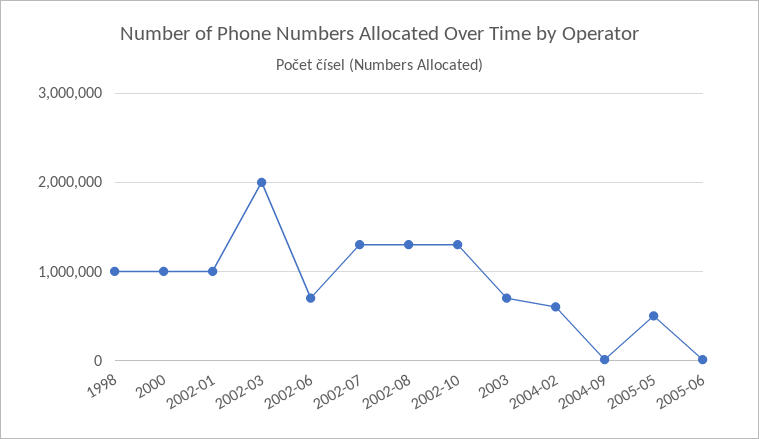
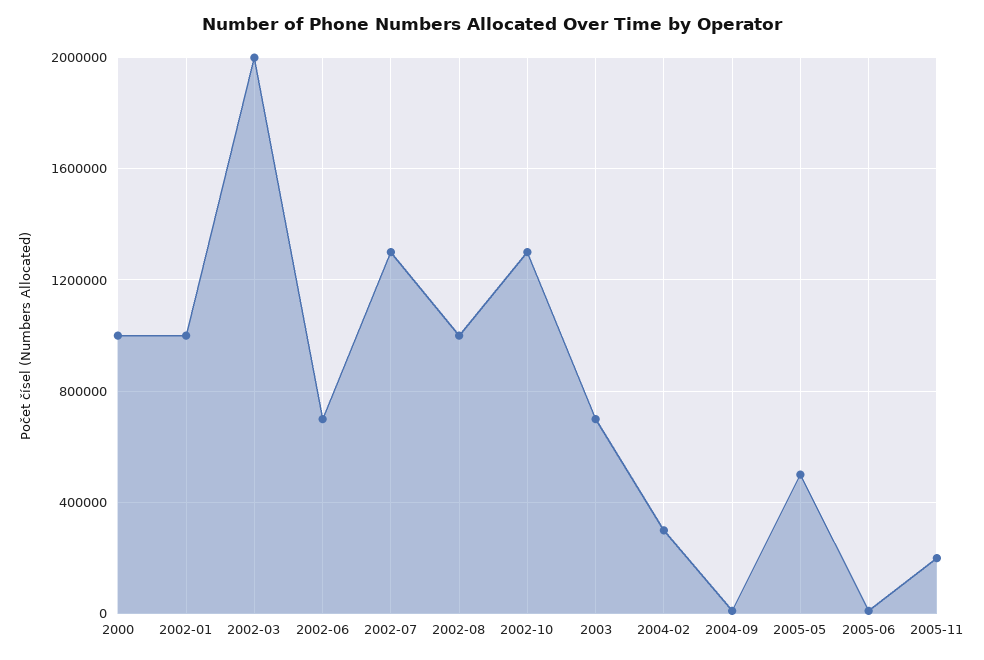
1998: 1000000 -> none
2002-08: 1300000 -> 1000000
2004-02: 600000 -> 300000
2005-11: none -> 200000

